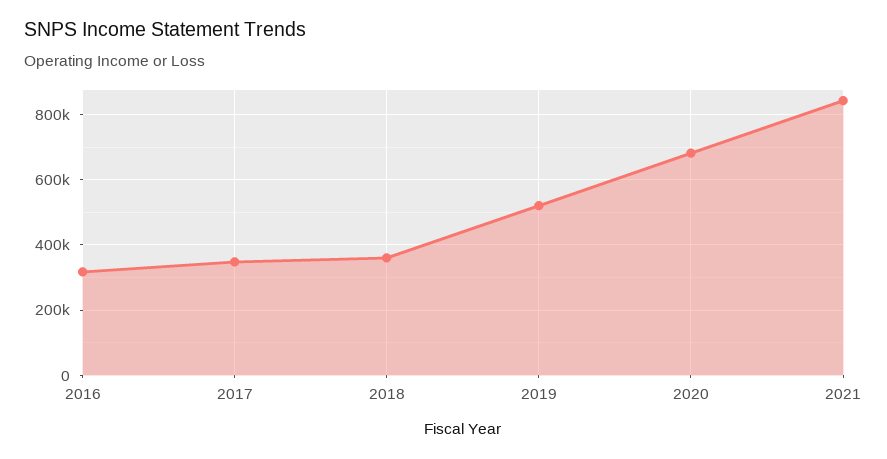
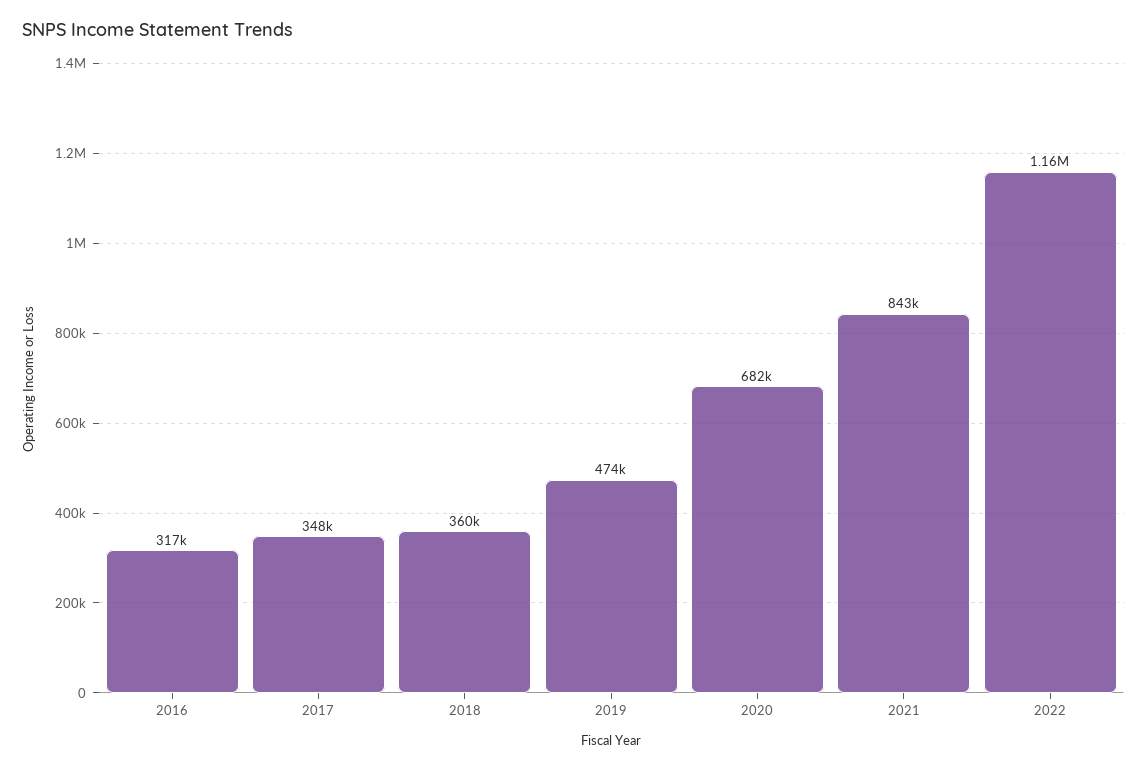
2019: 520000 -> 474000
2022: none -> 1160000

